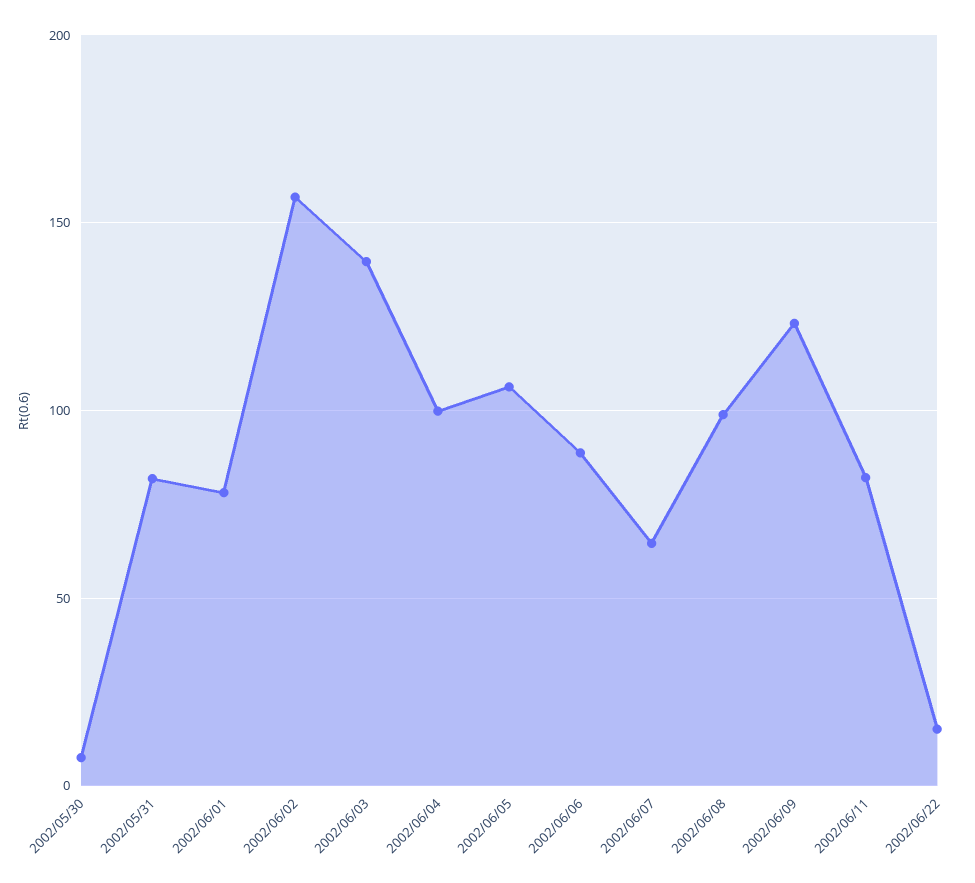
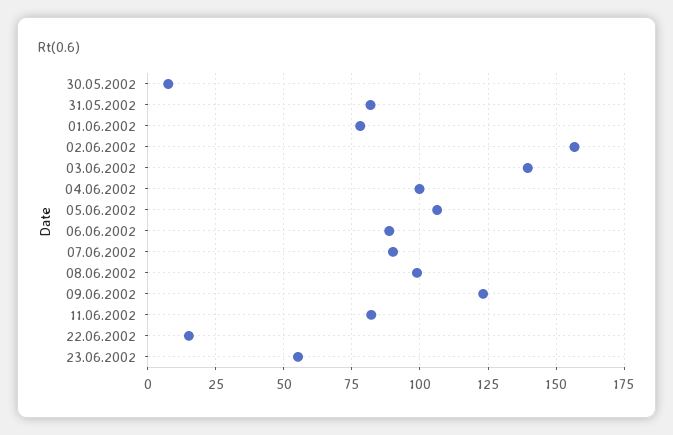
2002/06/07: 65 -> 90
23.06.2002: none -> 55

